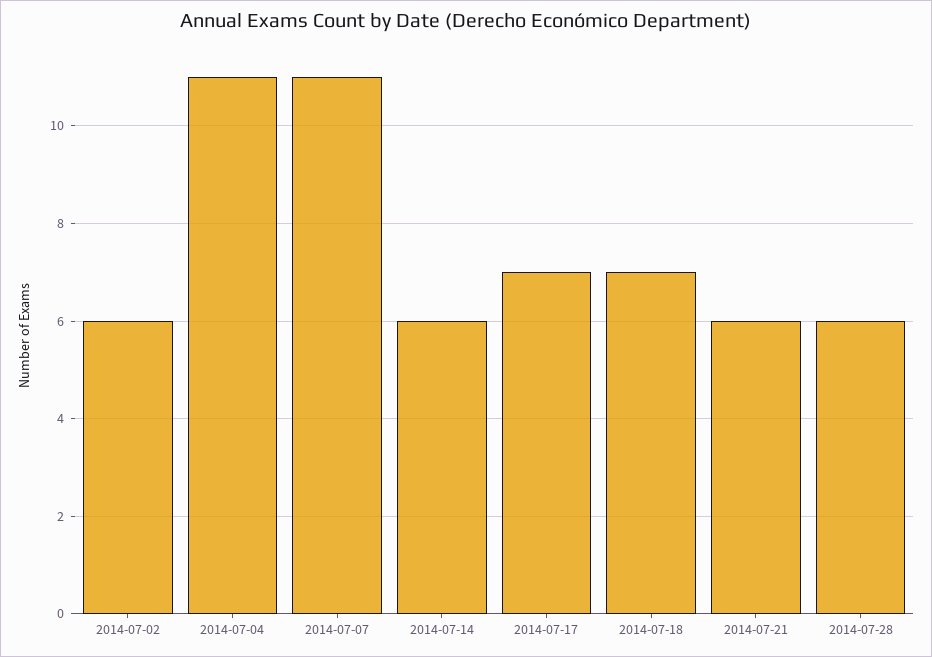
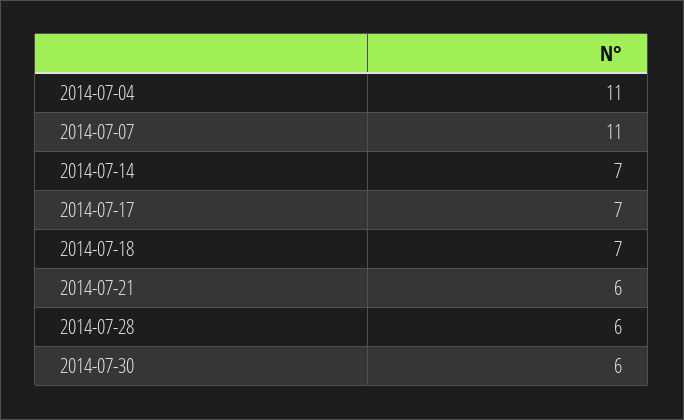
2014-07-02: 6 -> none
2014-07-14: 6 -> 7
2014-07-30: none -> 6

